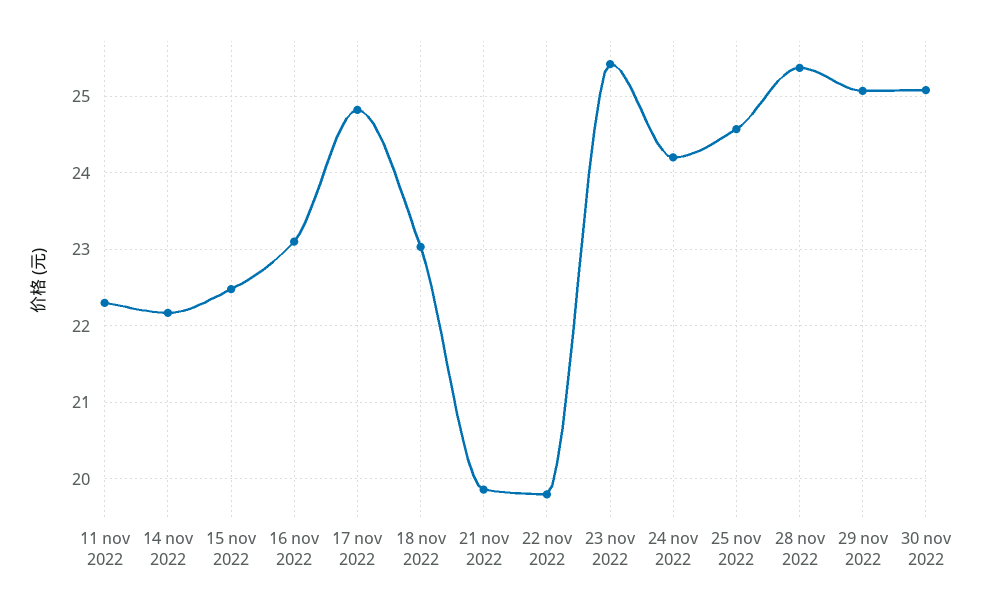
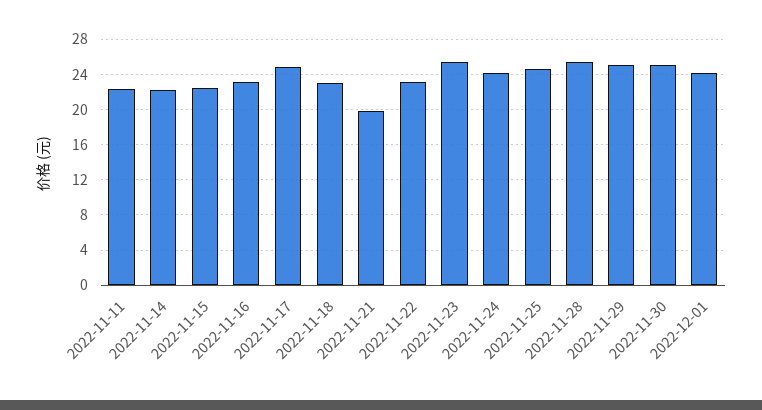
22 nov 2022: 19.8 -> 23
2022-12-01: none -> 24

